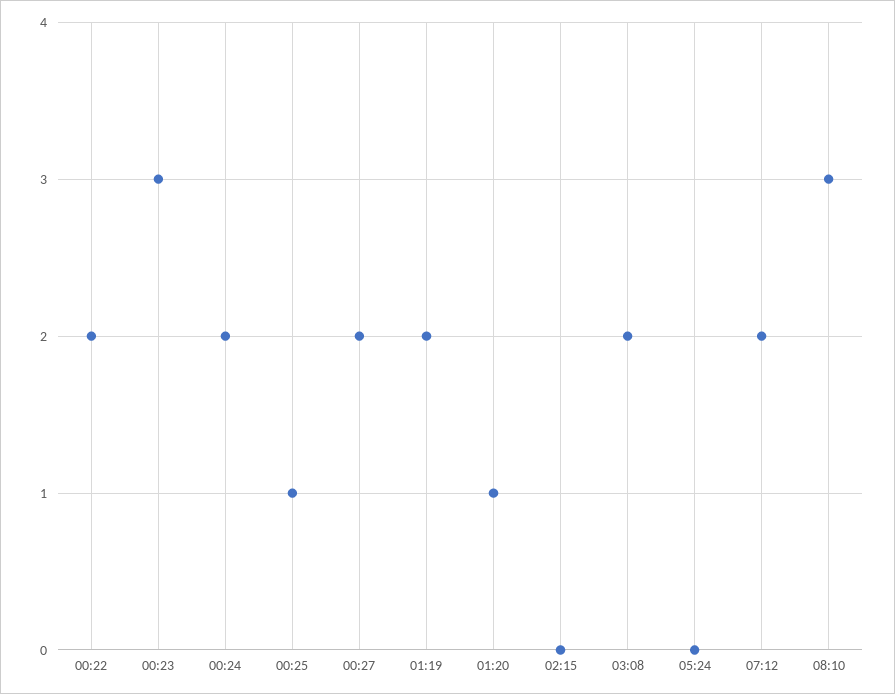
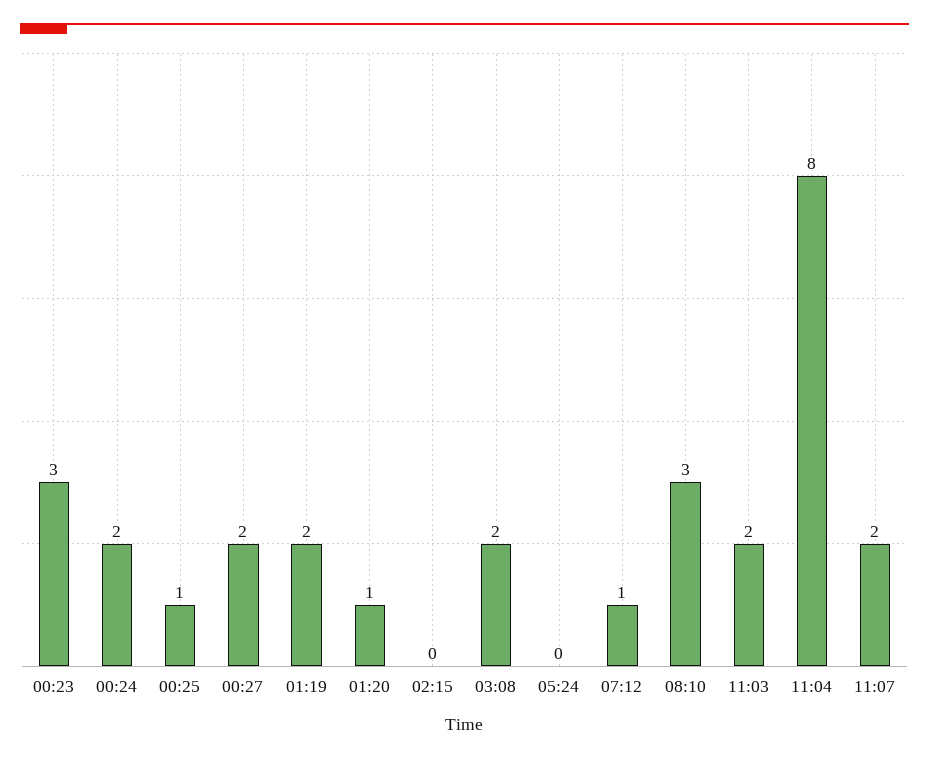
00:22: 2 -> none
07:12: 2 -> 1
11:03: none -> 2
11:04: none -> 8
11:07: none -> 2

